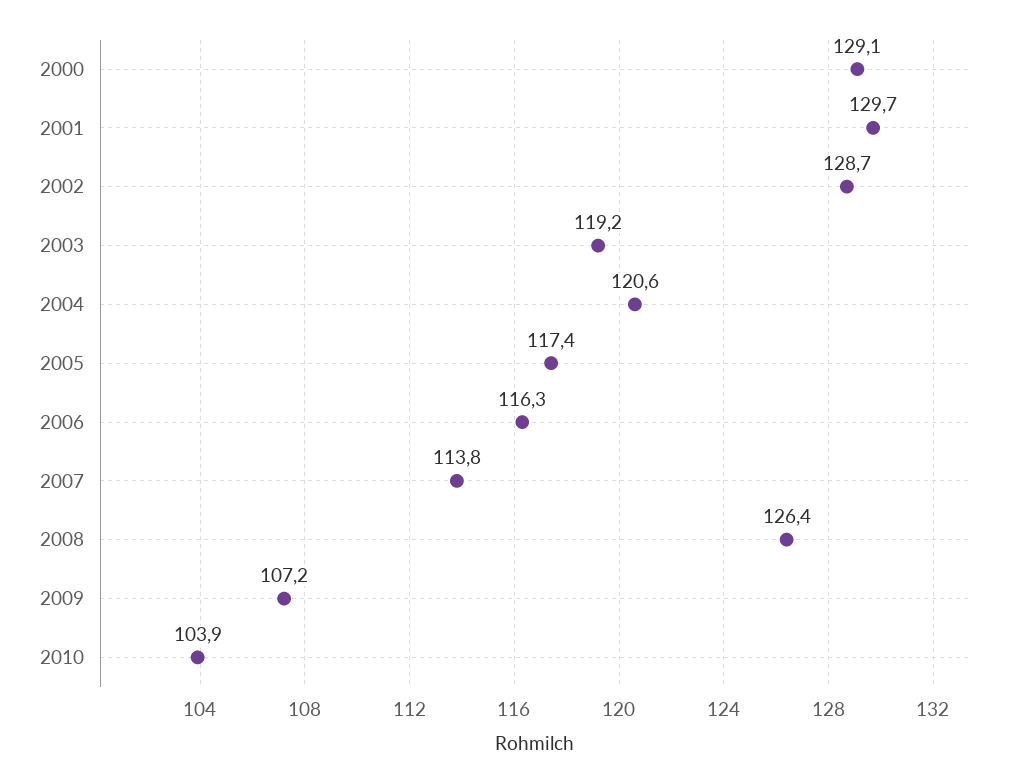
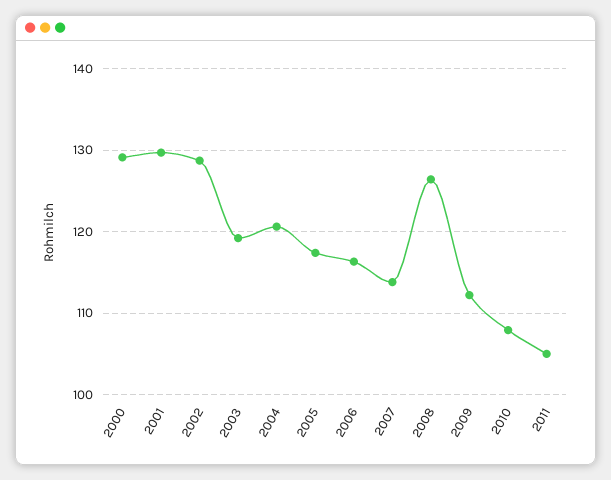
2009: 107.2 -> 112
2010: 103.9 -> 108
2011: none -> 105

